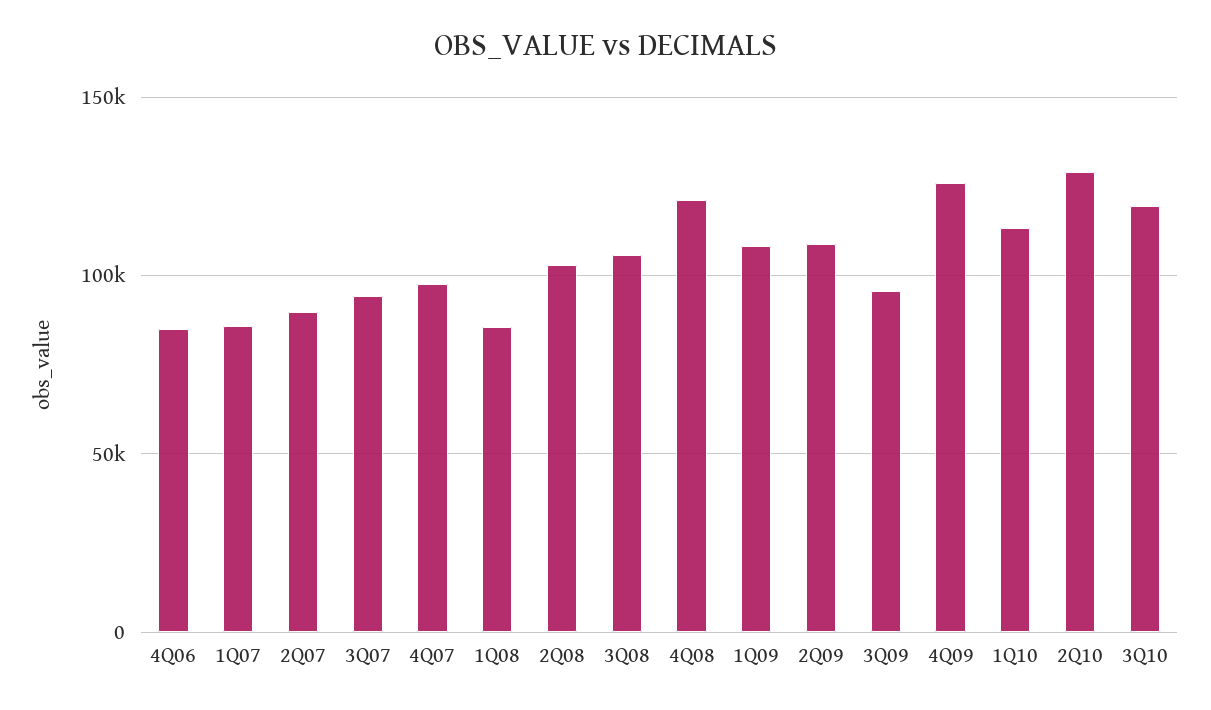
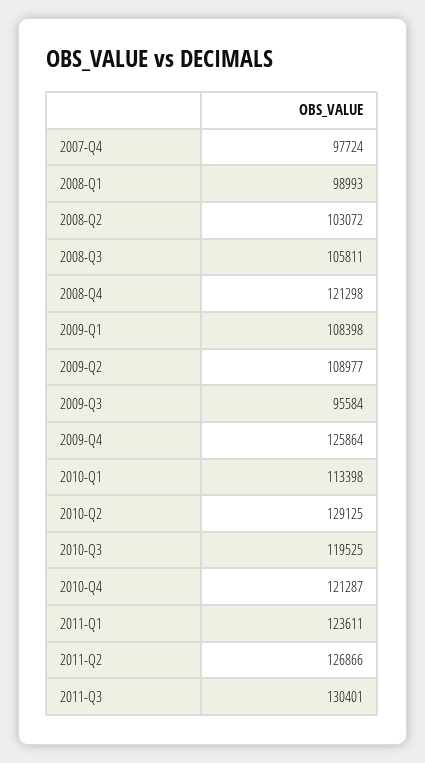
4Q06: 85000 -> none
1Q07: 85000 -> none
2Q07: 90000 -> none
3Q07: 95000 -> none
1Q08: 85000 -> 98993
2010-Q4: none -> 121287
2011-Q1: none -> 123611
2011-Q2: none -> 126866
2011-Q3: none -> 130401

